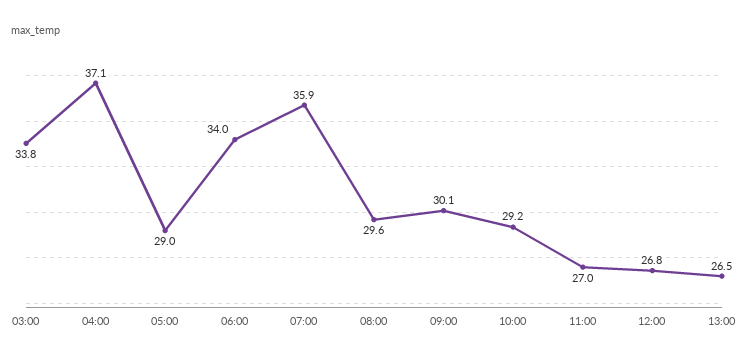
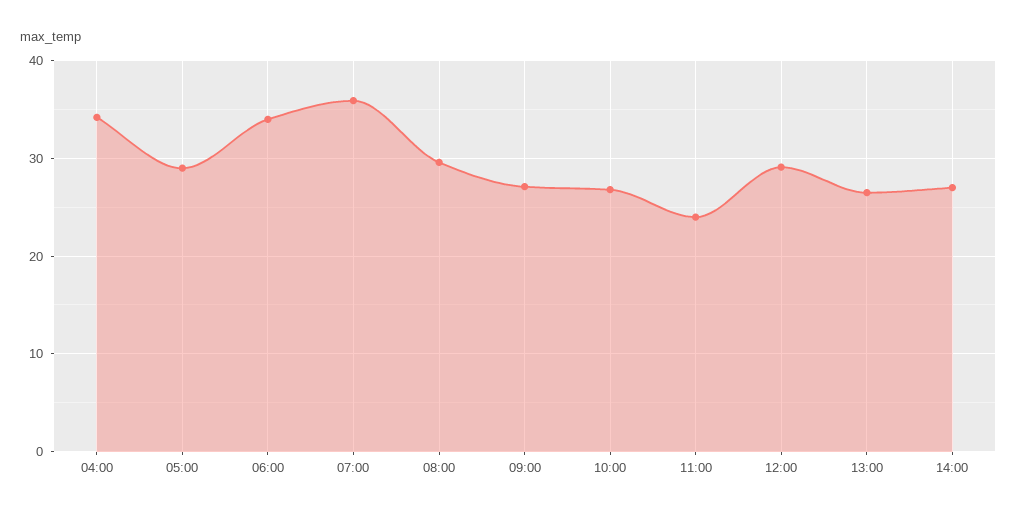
03:00: 33.8 -> none
04:00: 37.1 -> 34
09:00: 30.1 -> 27
10:00: 29.2 -> 27
11:00: 27 -> 24
12:00: 26.8 -> 29
14:00: none -> 27

